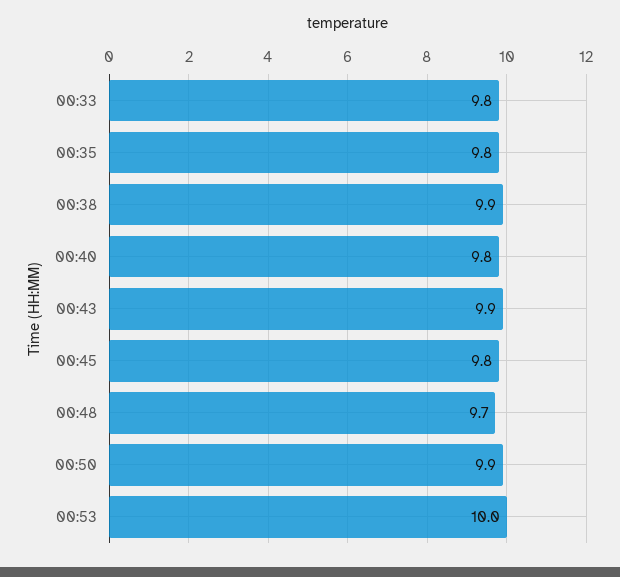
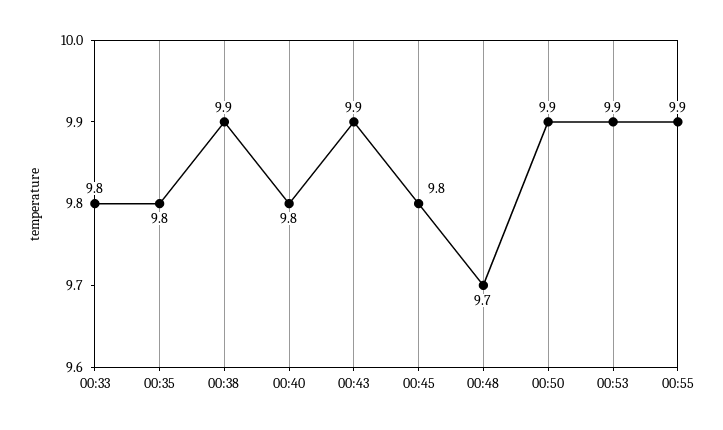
00:53: 10 -> 9.9
00:55: none -> 9.9

